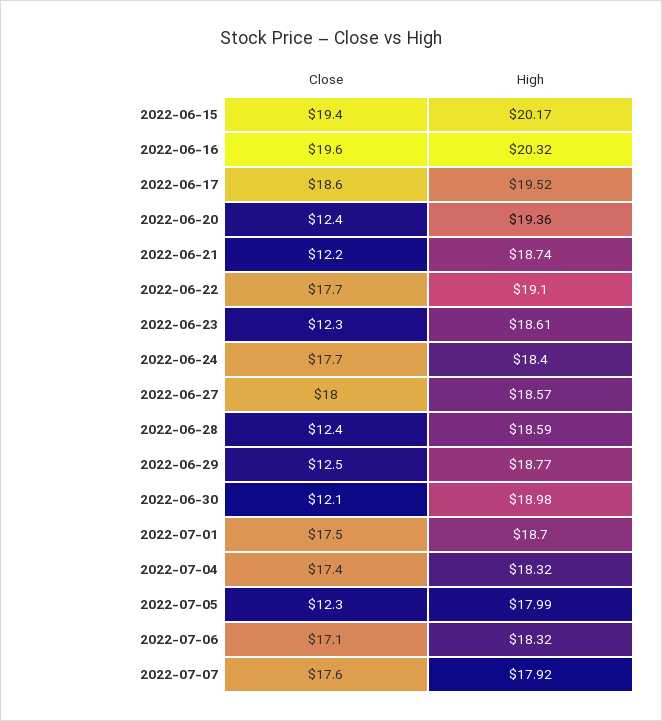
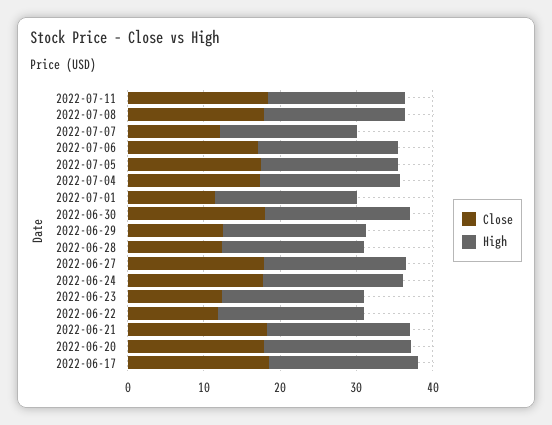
Close, 2022-06-15: 19.4 -> none
High, 2022-06-15: 20.17 -> none
Close, 2022-06-16: 19.6 -> none
High, 2022-06-16: 20.32 -> none
Close, 2022-06-20: 12.4 -> 18
Close, 2022-06-21: 12.2 -> 18
Close, 2022-06-22: 17.7 -> 12
Close, 2022-06-30: 12.1 -> 18
Close, 2022-07-01: 17.5 -> 12
Close, 2022-07-05: 12.3 -> 18
Close, 2022-07-07: 17.6 -> 12
Close, 2022-07-11: none -> 18
High, 2022-07-11: none -> 18
Close, 2022-07-08: none -> 18
High, 2022-07-08: none -> 18

